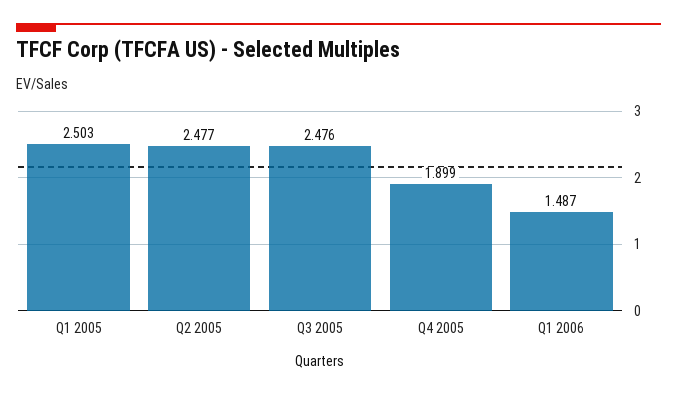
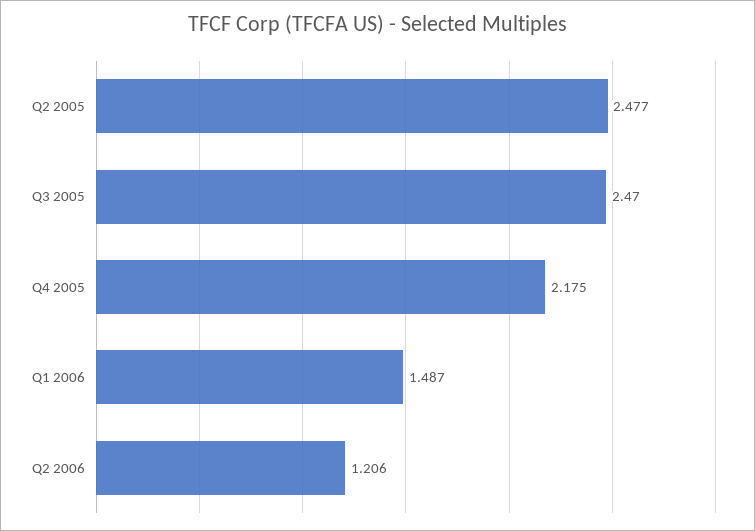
Q1 2005: 2.503 -> none
Q3 2005: 2.476 -> 2.47
Q4 2005: 1.899 -> 2.175
Q2 2006: none -> 1.206

